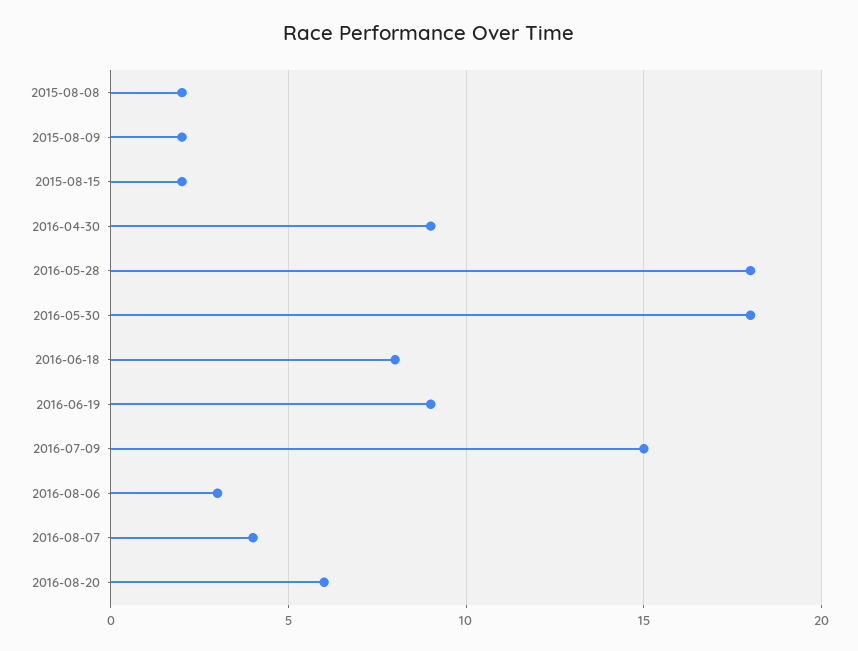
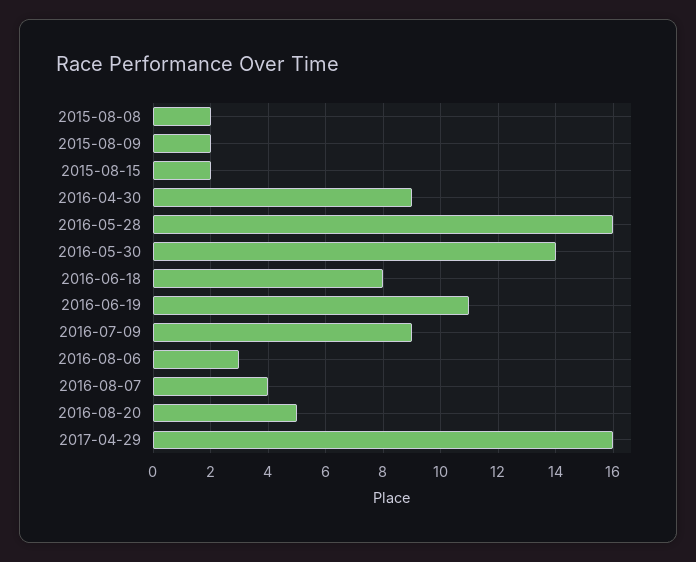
2016-05-28: 18 -> 16
2016-05-30: 18 -> 14
2016-06-19: 9 -> 11
2016-07-09: 15 -> 9
2016-08-20: 6 -> 5
2017-04-29: none -> 16

